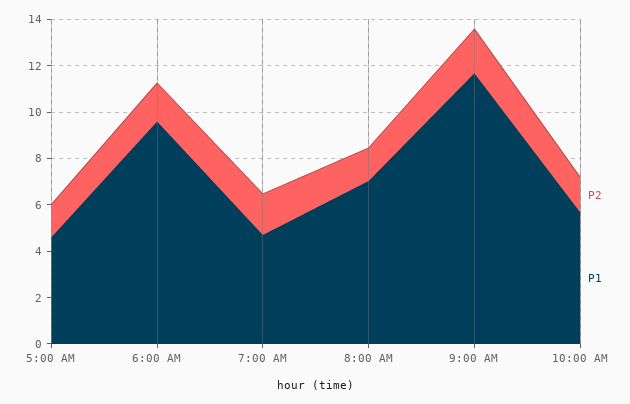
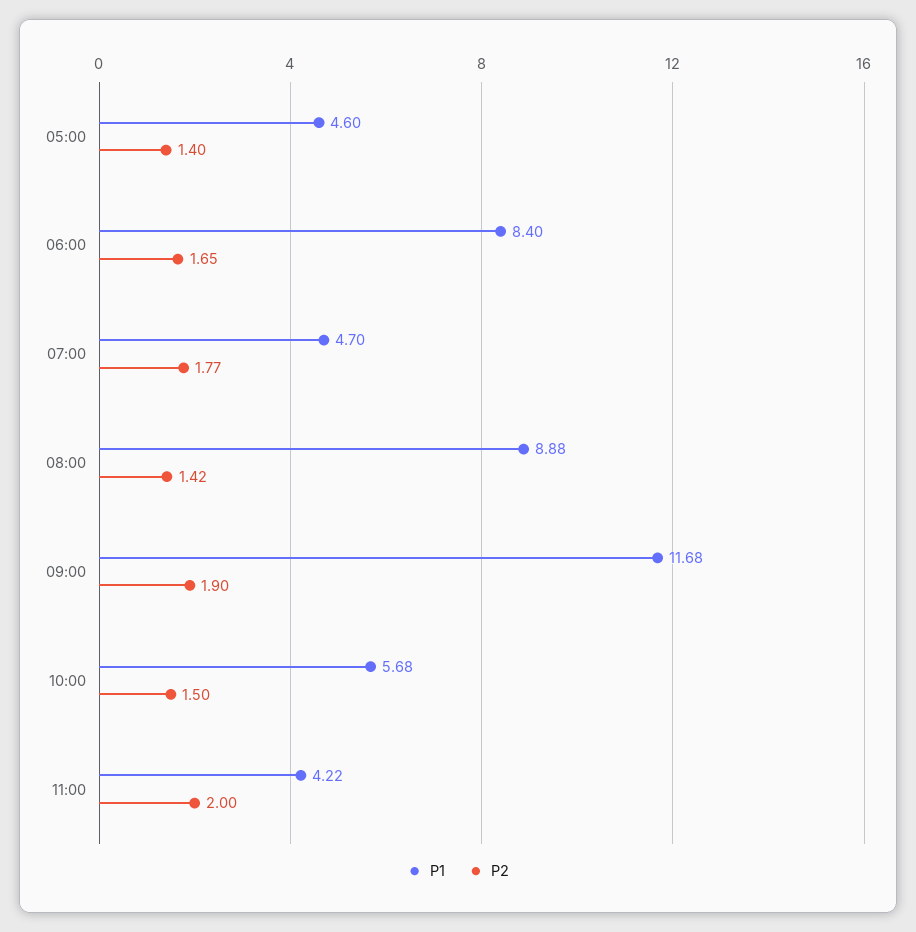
P1, 6:00 AM: 9.5 -> 8.4
P1, 8:00 AM: 7 -> 8.88
P1, 11:00: none -> 4.22
P2, 11:00: none -> 2

